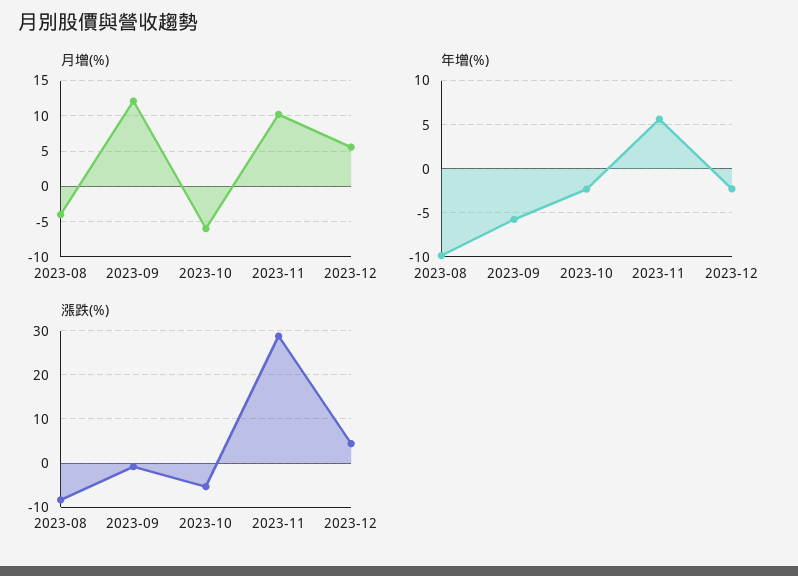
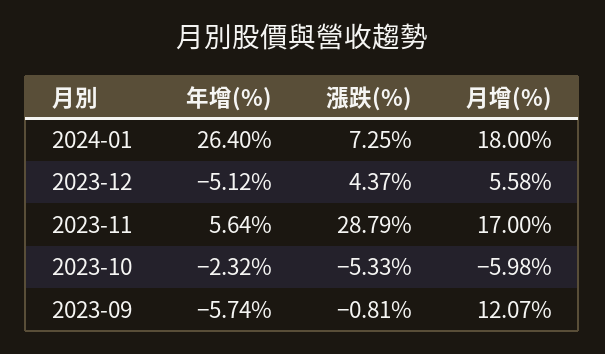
月增(%), 2023-08: -4 -> none
月增(%), 2023-11: 10 -> 17
年增(%), 2023-08: -10 -> none
年增(%), 2023-12: -2 -> -5.12
漲跌(%), 2023-08: -8 -> none
年增(%), 2024-01: none -> 26.4
漲跌(%), 2024-01: none -> 7.25
月增(%), 2024-01: none -> 18

